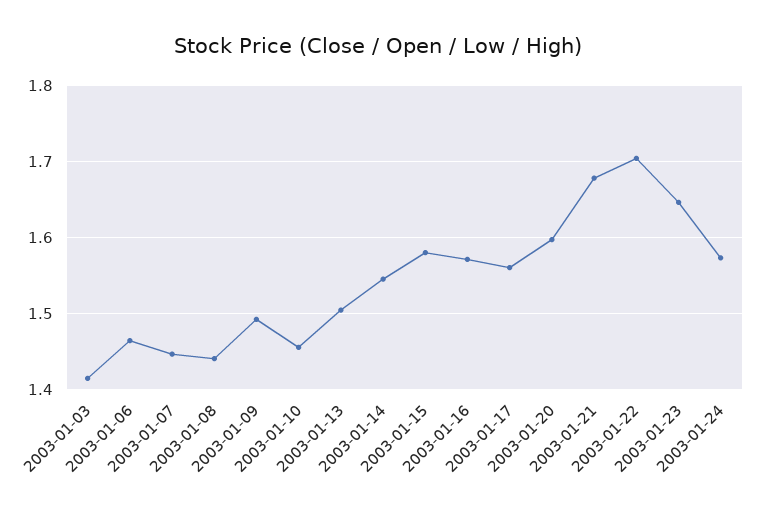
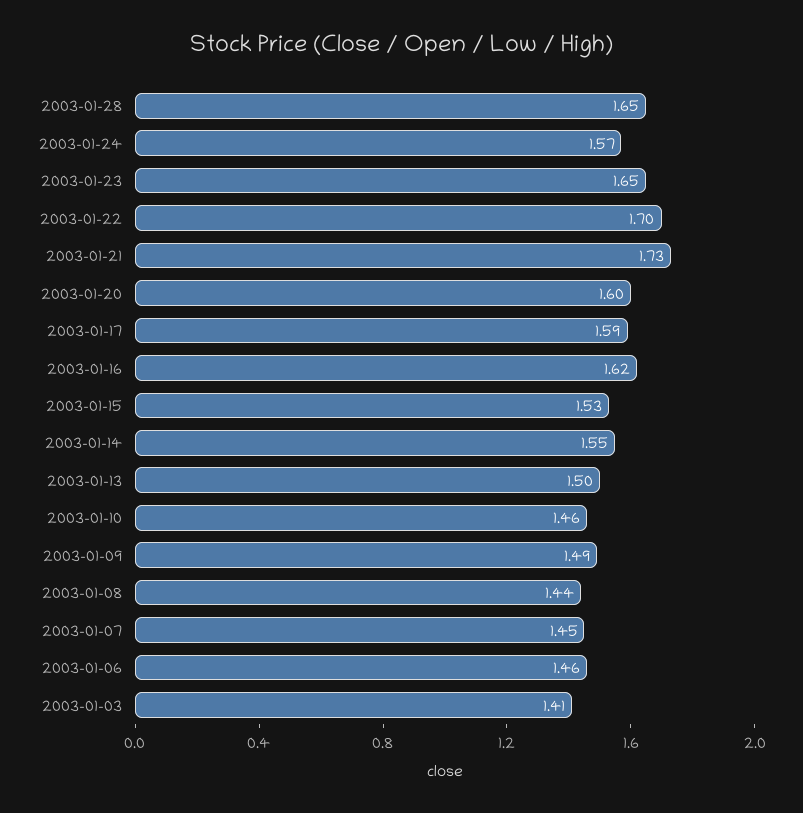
2003-01-15: 1.58 -> 1.53
2003-01-16: 1.57 -> 1.62
2003-01-17: 1.56 -> 1.59
2003-01-21: 1.68 -> 1.73
2003-01-28: none -> 1.65

